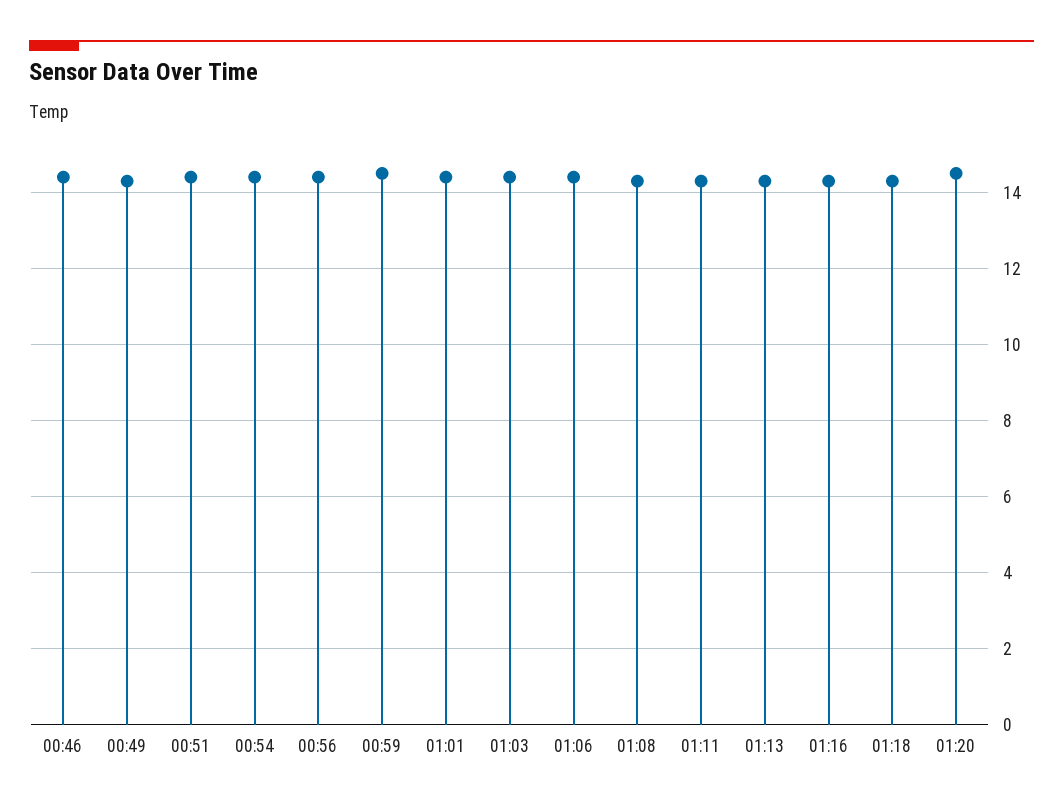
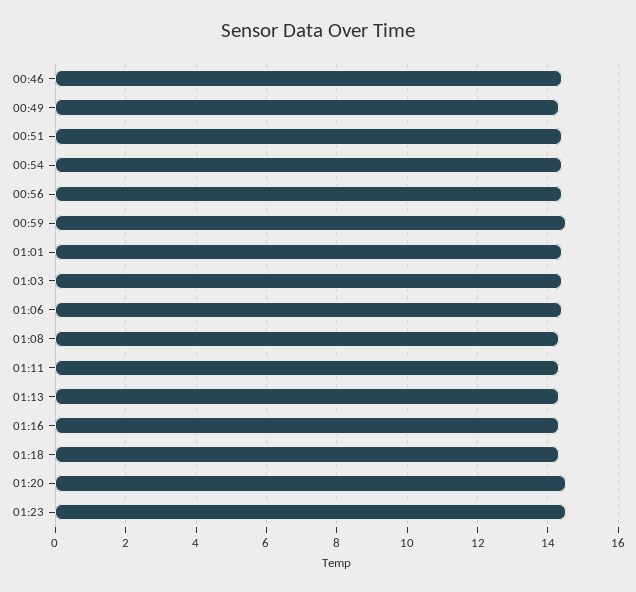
01:23: none -> 14.5

